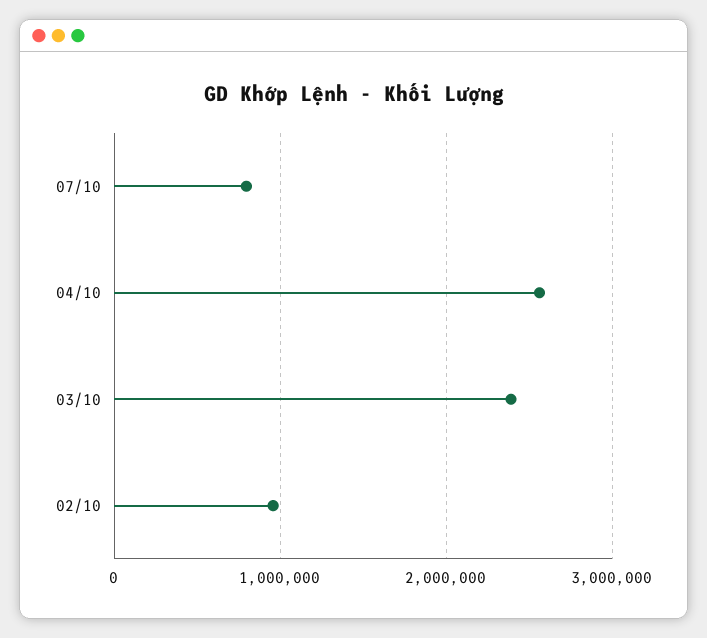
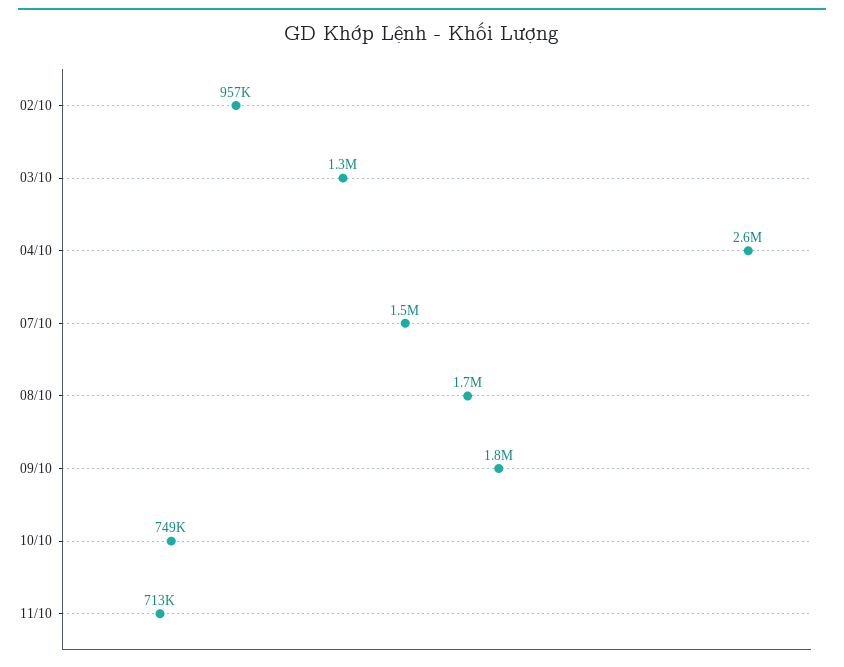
07/10: 800000 -> 1500000
03/10: 2400000 -> 1300000
08/10: none -> 1700000
09/10: none -> 1800000
10/10: none -> 749000
11/10: none -> 713000

